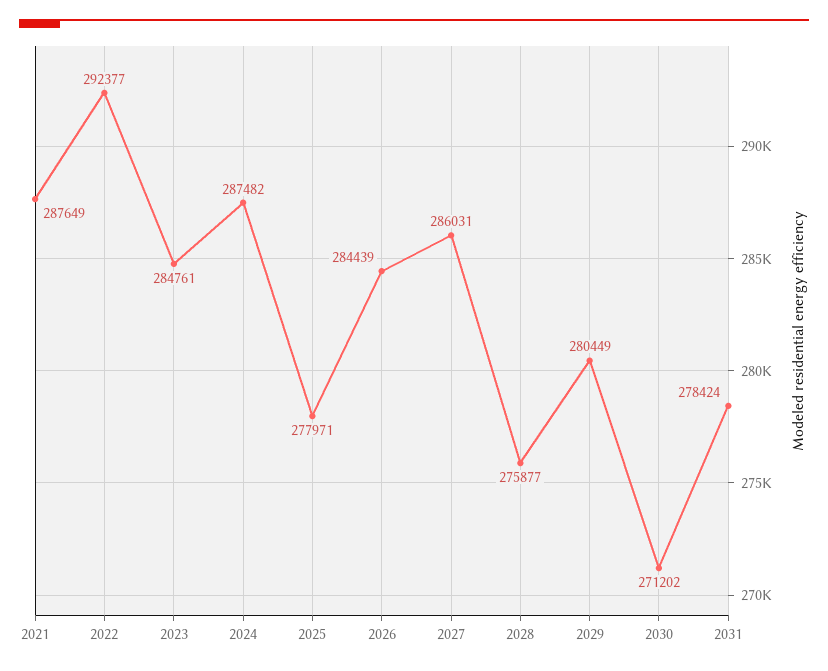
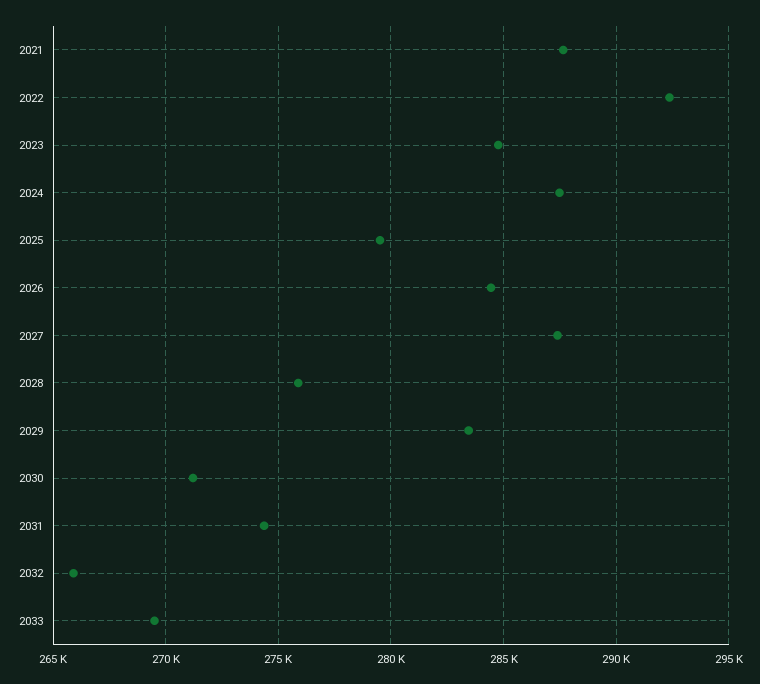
2025: 277971 -> 279500
2027: 286031 -> 287500
2029: 280449 -> 283500
2031: 278424 -> 274500
2032: none -> 266000
2033: none -> 269500

